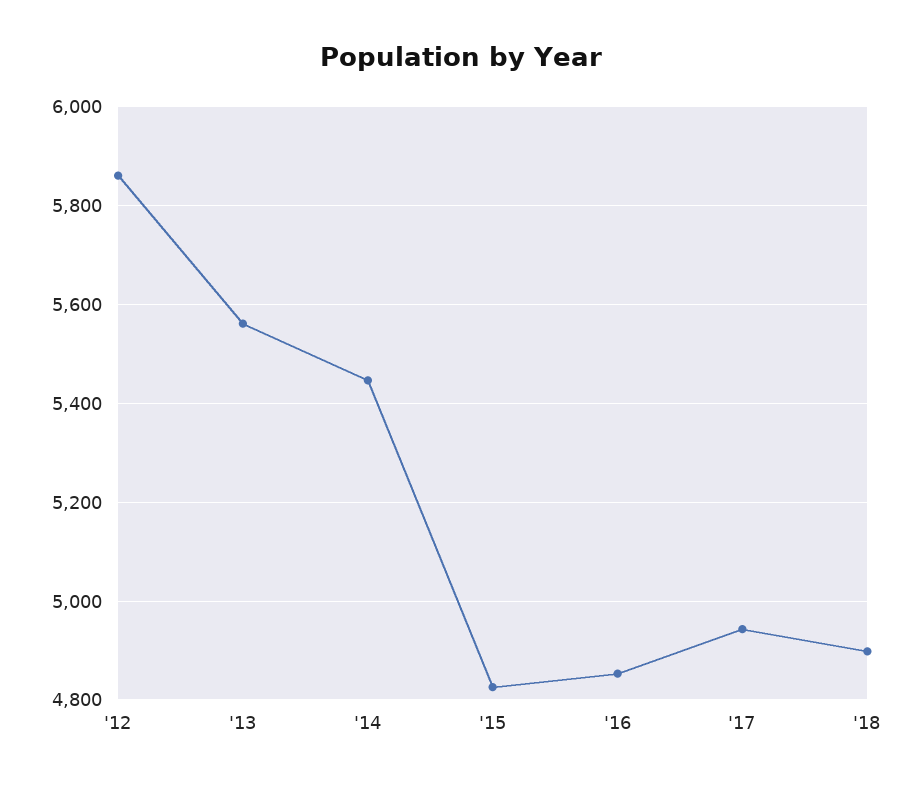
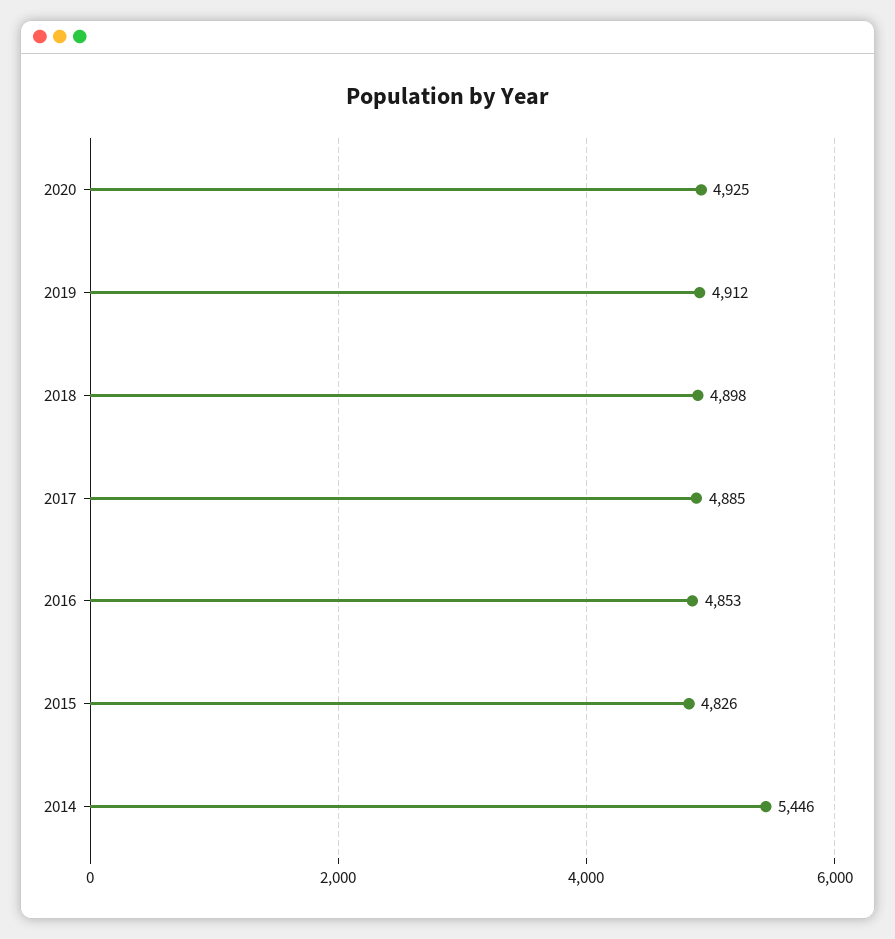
'12: 5860 -> none
'13: 5560 -> none
'17: 4940 -> 4885
2020: none -> 4925
2019: none -> 4912

